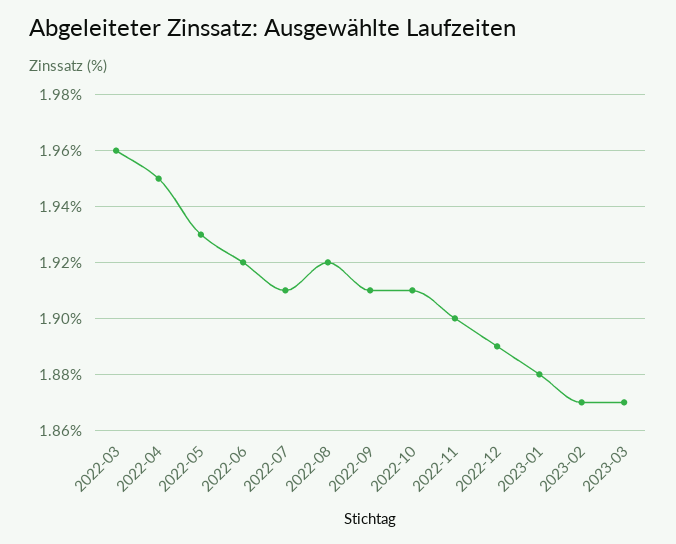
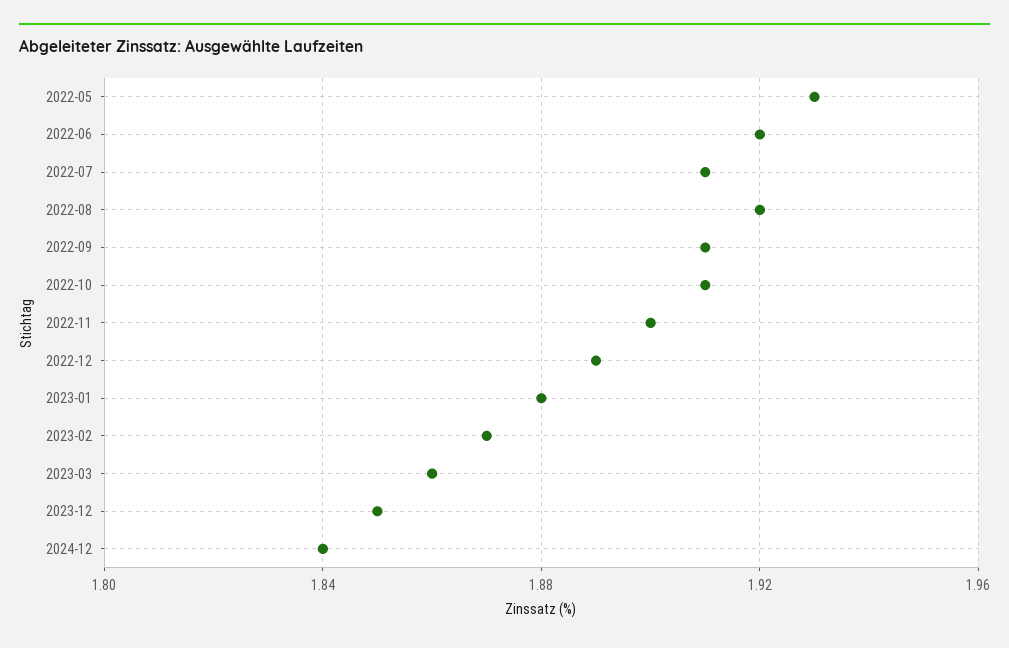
2022-03: 1.96 -> none
2022-04: 1.95 -> none
2023-03: 1.87 -> 1.86
2023-12: none -> 1.85
2024-12: none -> 1.84

